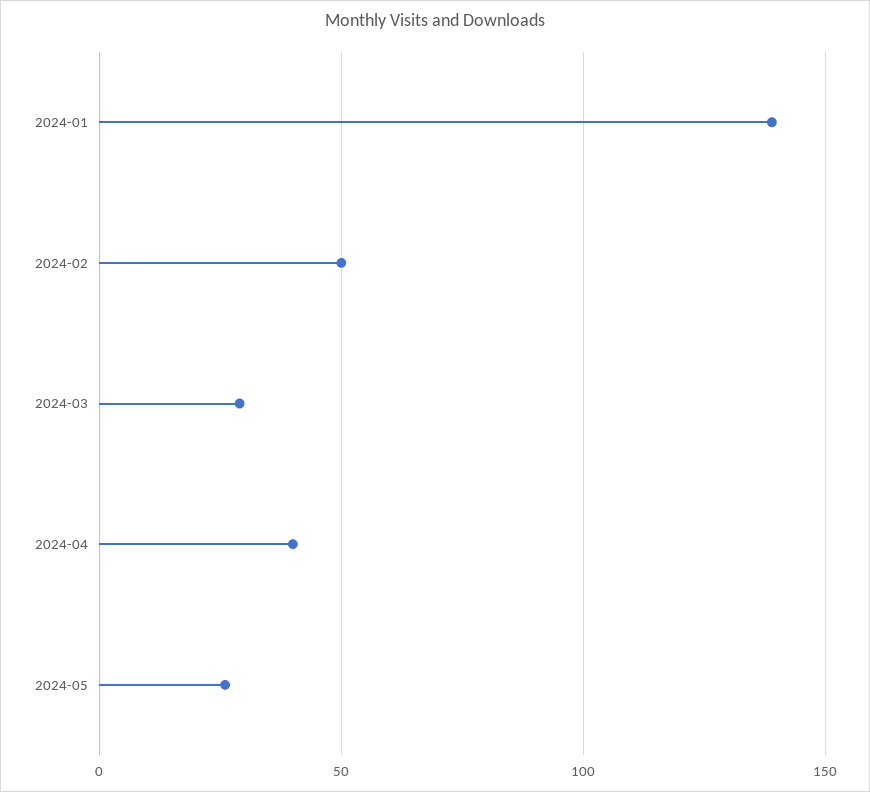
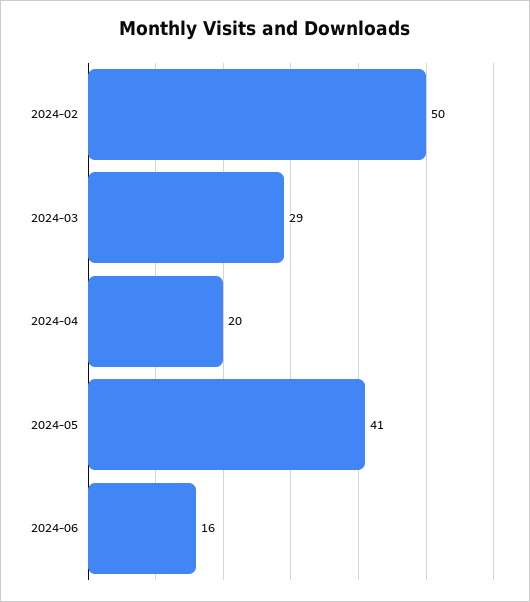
2024-01: 140 -> none
2024-04: 40 -> 20
2024-05: 25 -> 41
2024-06: none -> 16

